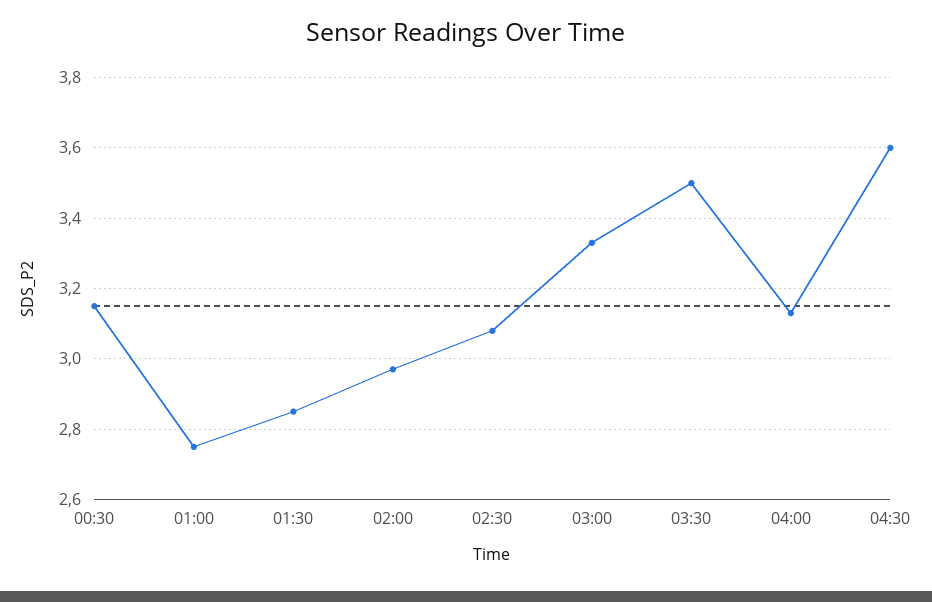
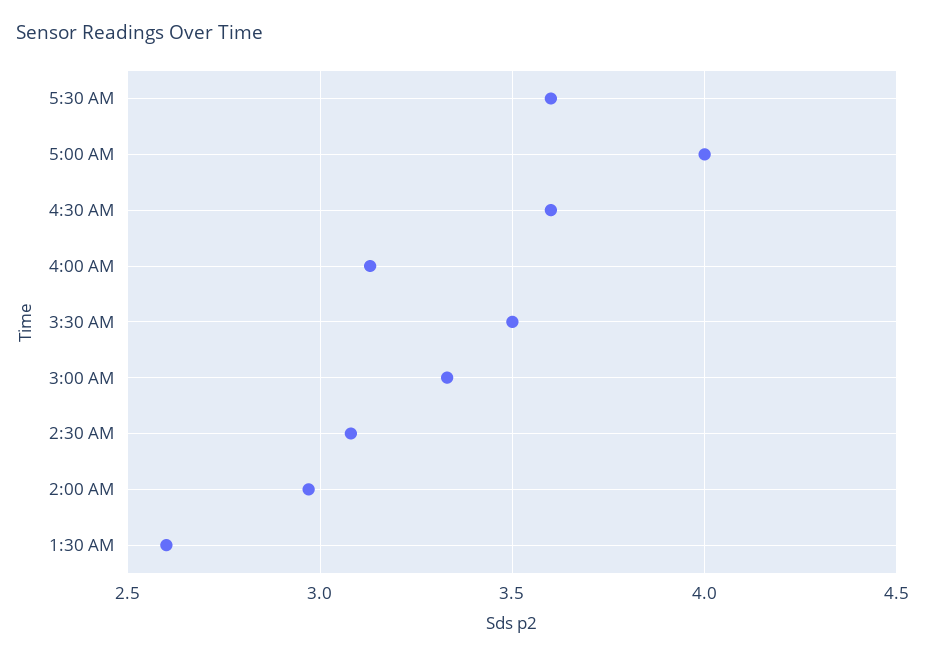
00:30: 3.15 -> none
01:00: 2.75 -> none
01:30: 2.85 -> 2.6
5:30 AM: none -> 3.6
5:00 AM: none -> 4

